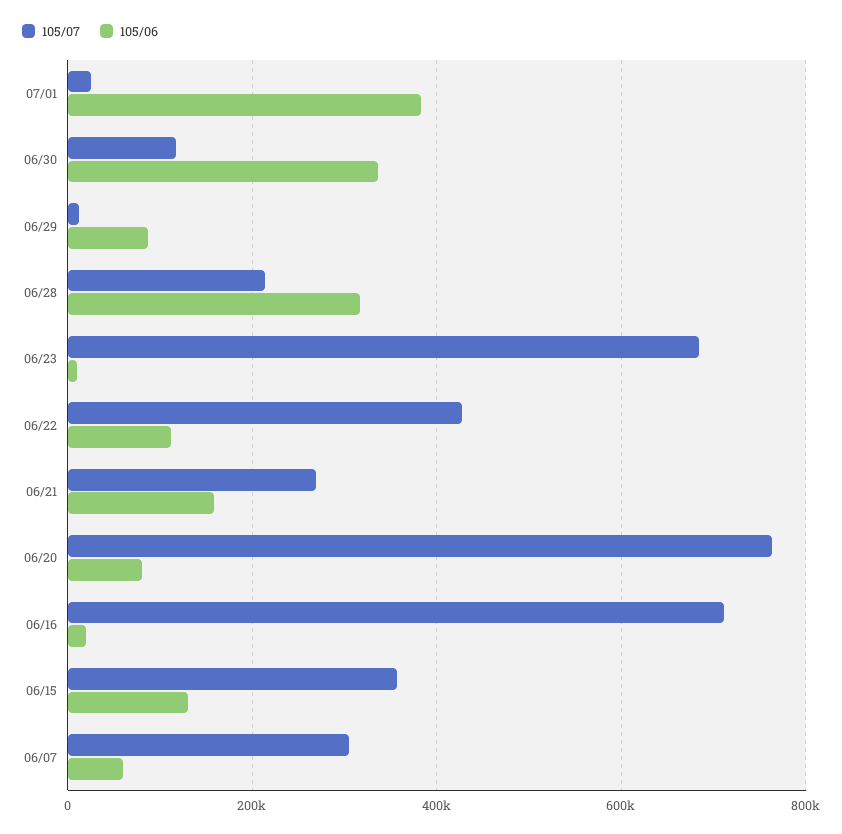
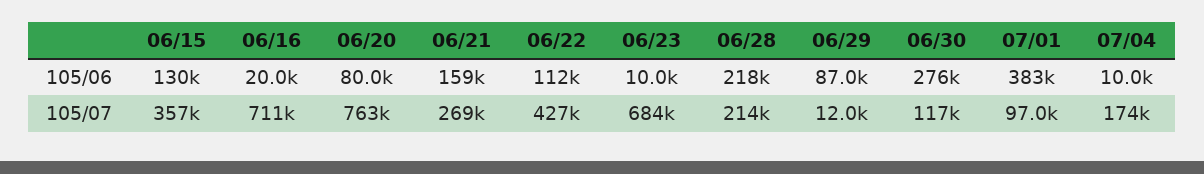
105/07, 07/01: 20000 -> 97000
105/06, 06/30: 340000 -> 276000
105/06, 06/28: 320000 -> 218000
105/07, 06/07: 300000 -> none
105/06, 06/07: 60000 -> none
105/06, 07/04: none -> 10000
105/07, 07/04: none -> 174000

